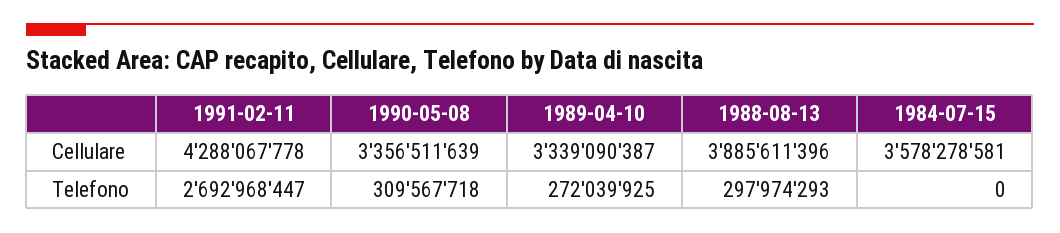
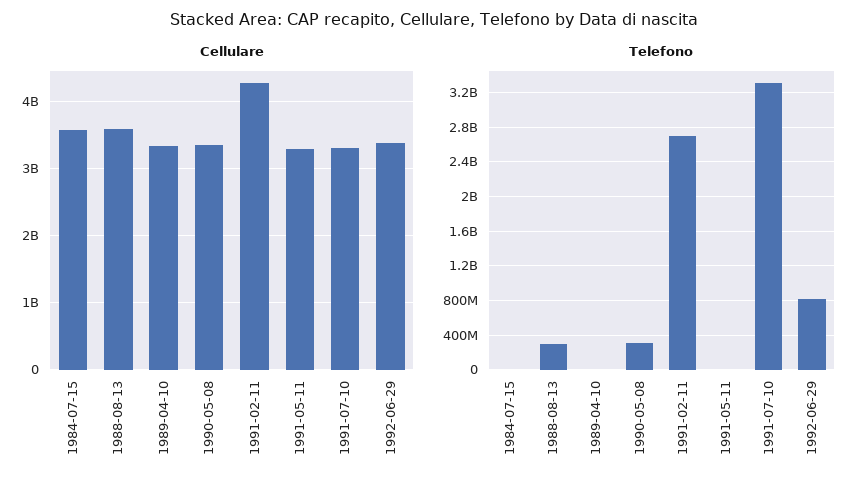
Cellulare, 1988-08-13: 3885611396 -> 3600000000
Telefono, 1989-04-10: 272039925 -> 0
Cellulare, 1991-05-11: none -> 3300000000
Cellulare, 1991-07-10: none -> 3300000000
Cellulare, 1992-06-29: none -> 3400000000
Telefono, 1991-05-11: none -> 0
Telefono, 1991-07-10: none -> 3300000000
Telefono, 1992-06-29: none -> 800000000

